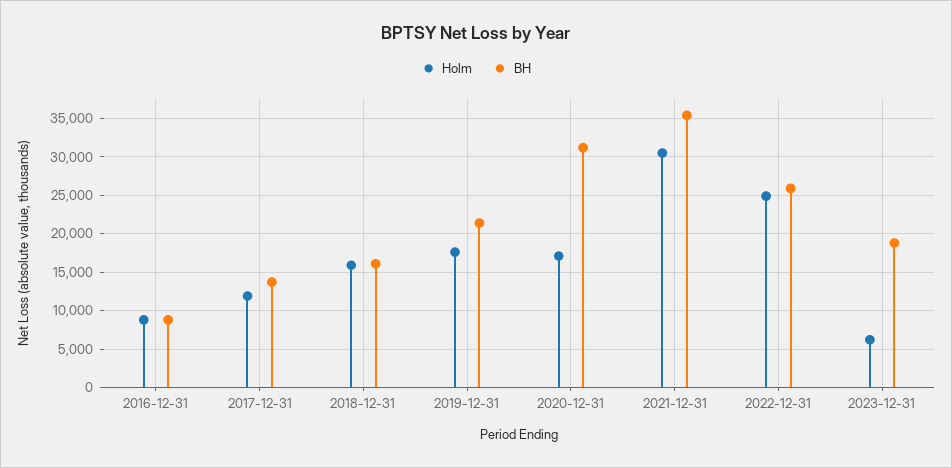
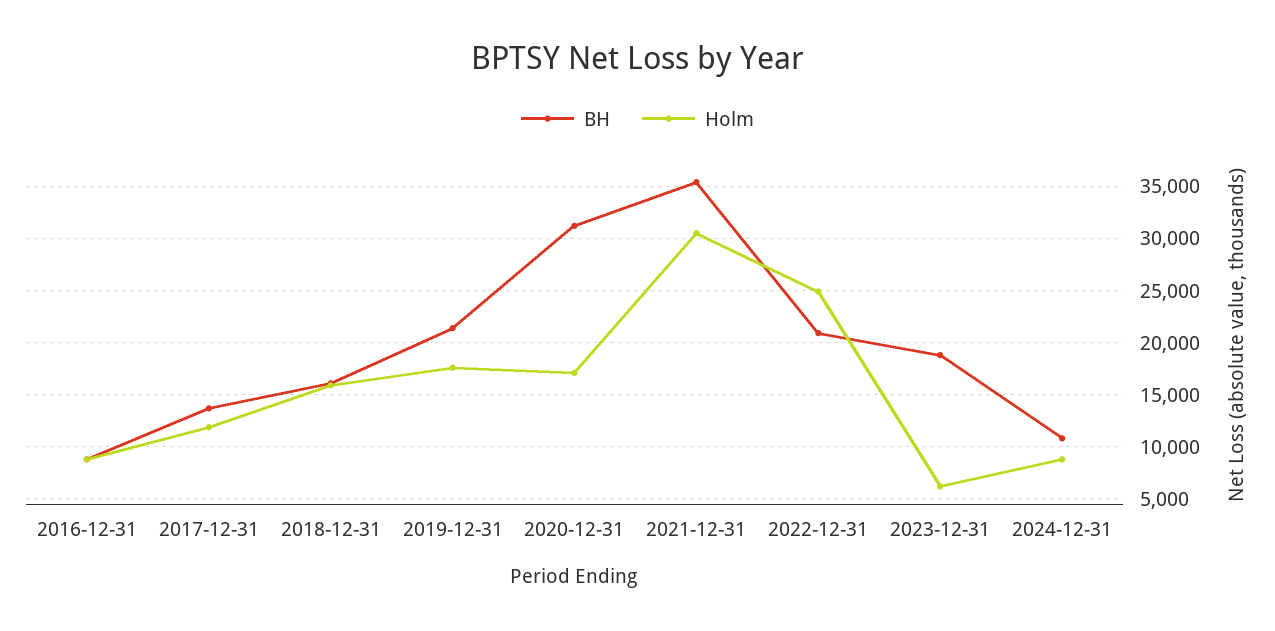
BH, 2022-12-31: 26000 -> 21000
BH, 2024-12-31: none -> 11000
Holm, 2024-12-31: none -> 9000

